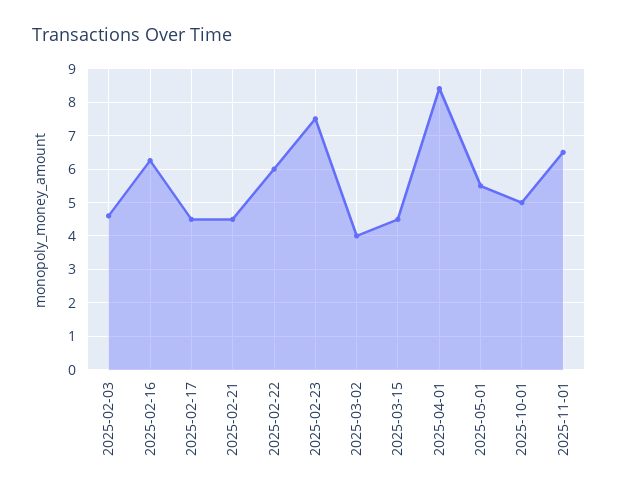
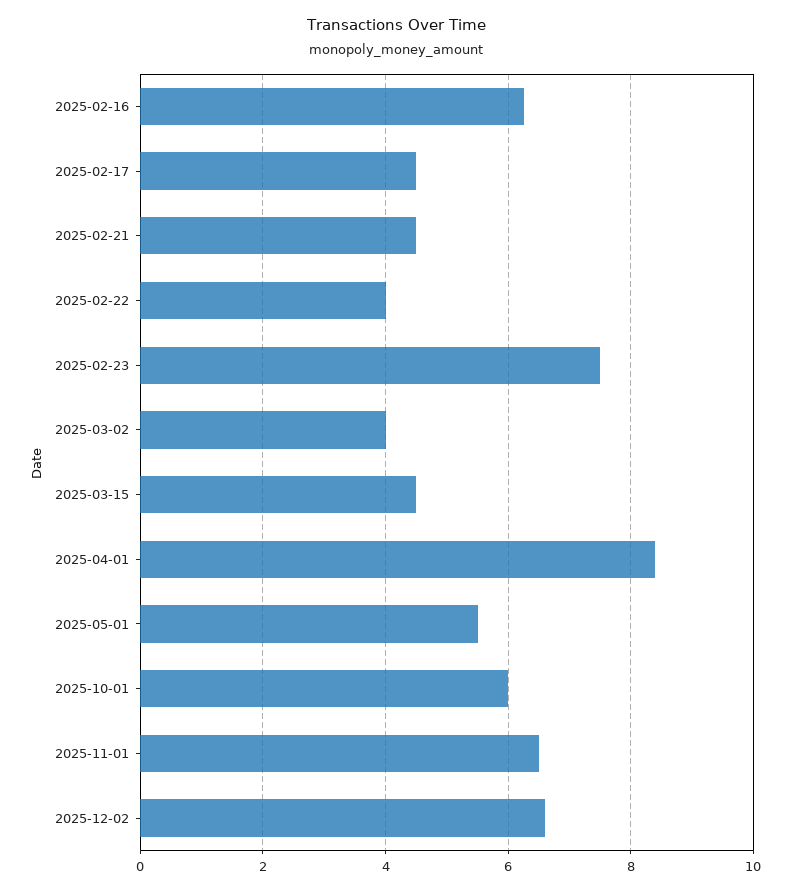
2025-02-03: 4.6 -> none
2025-02-22: 6 -> 4
2025-10-01: 5 -> 6
2025-12-02: none -> 6.6

